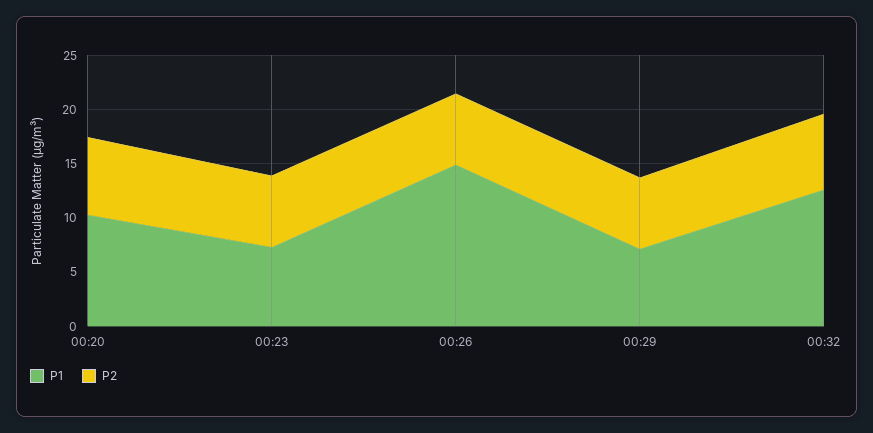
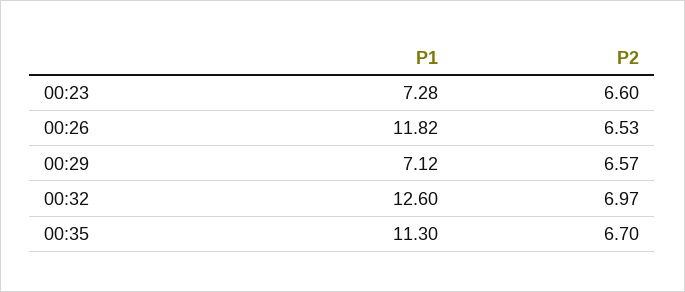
P1, 00:20: 10 -> none
P2, 00:20: 7 -> none
P1, 00:26: 15 -> 11.82
P1, 00:35: none -> 11.3
P2, 00:35: none -> 6.7

